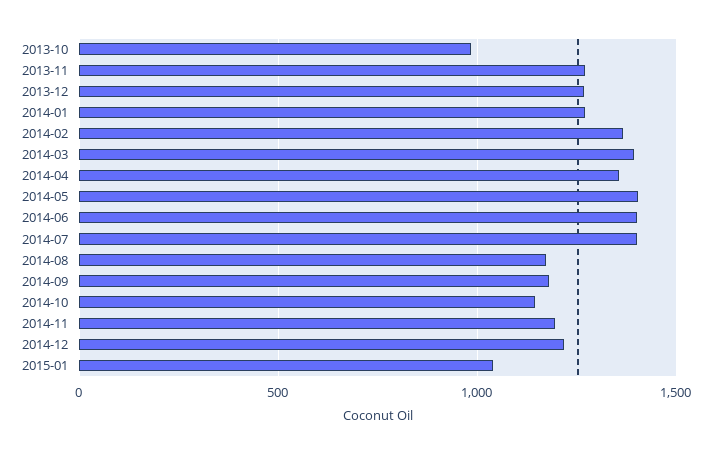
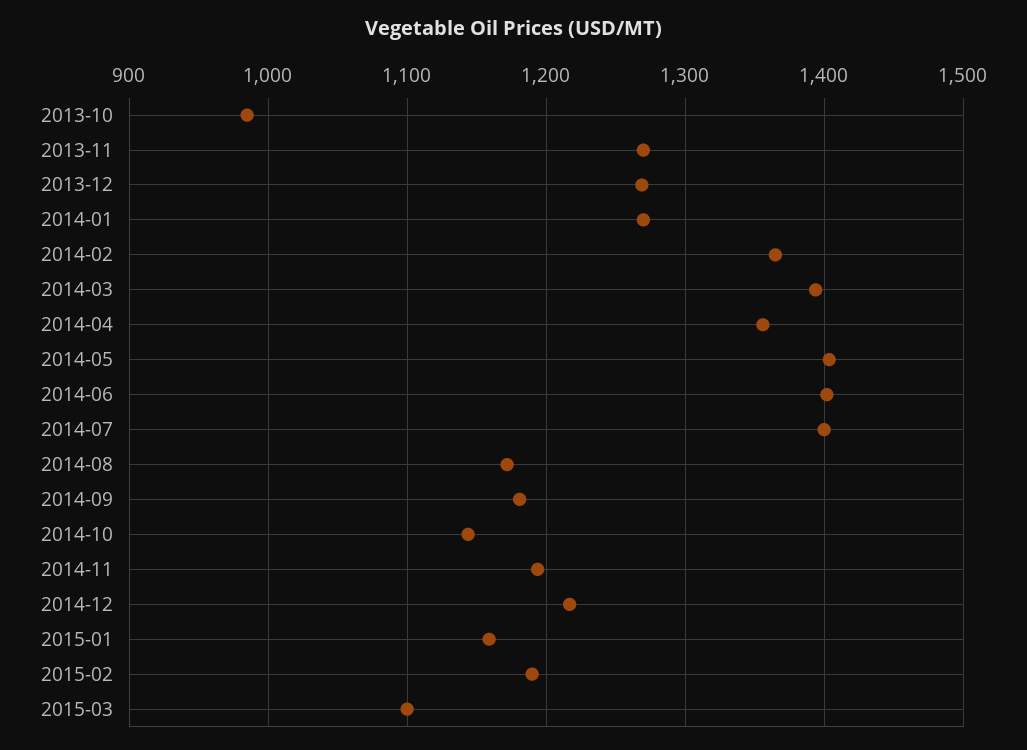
2015-01: 1050 -> 1160
2015-02: none -> 1190
2015-03: none -> 1100

